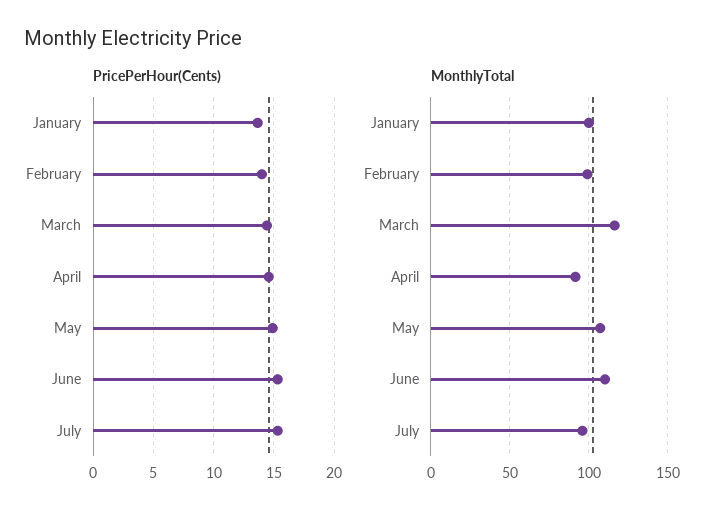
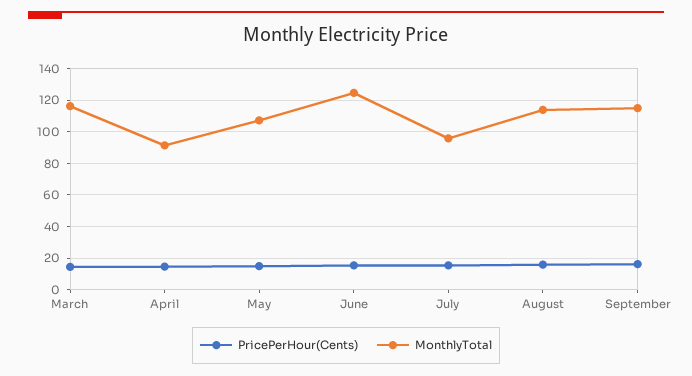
PricePerHour(Cents), January: 13.5 -> none
PricePerHour(Cents), February: 14 -> none
MonthlyTotal, January: 100 -> none
MonthlyTotal, February: 100 -> none
MonthlyTotal, June: 110 -> 125
PricePerHour(Cents), August: none -> 15
MonthlyTotal, August: none -> 115
PricePerHour(Cents), September: none -> 15
MonthlyTotal, September: none -> 115

